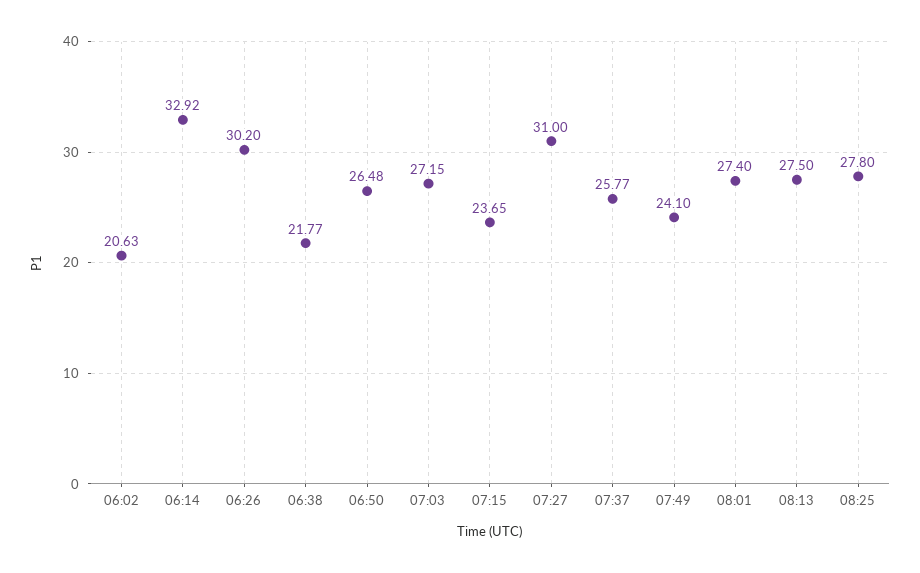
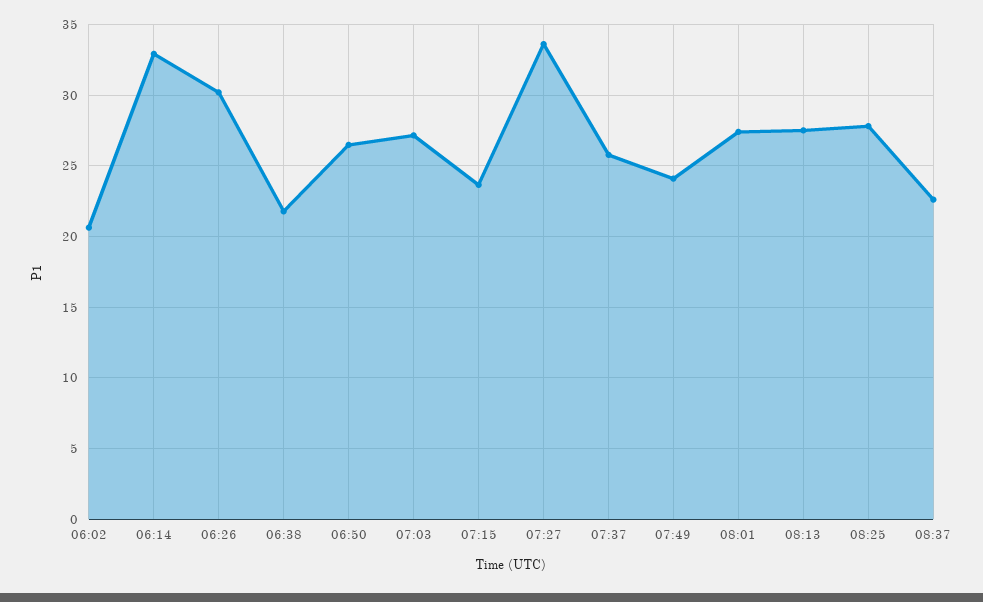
07:27: 31 -> 33.5
08:37: none -> 22.5

